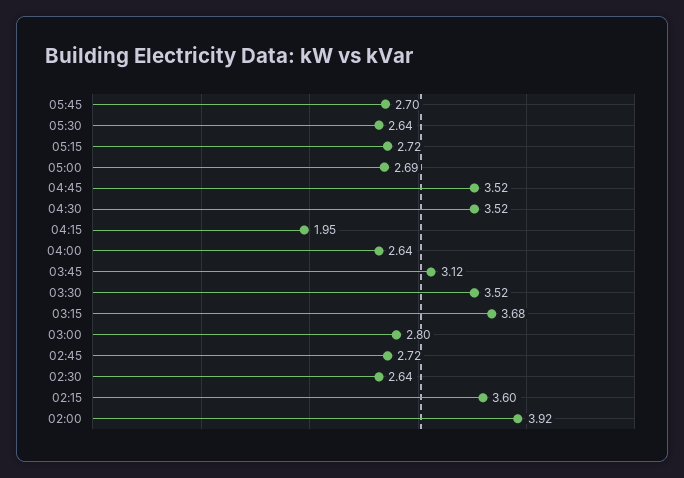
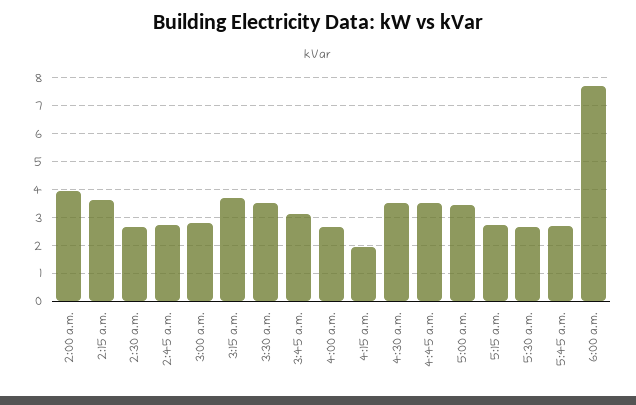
05:00: 2.69 -> 3.5
6:00 a.m.: none -> 7.75

